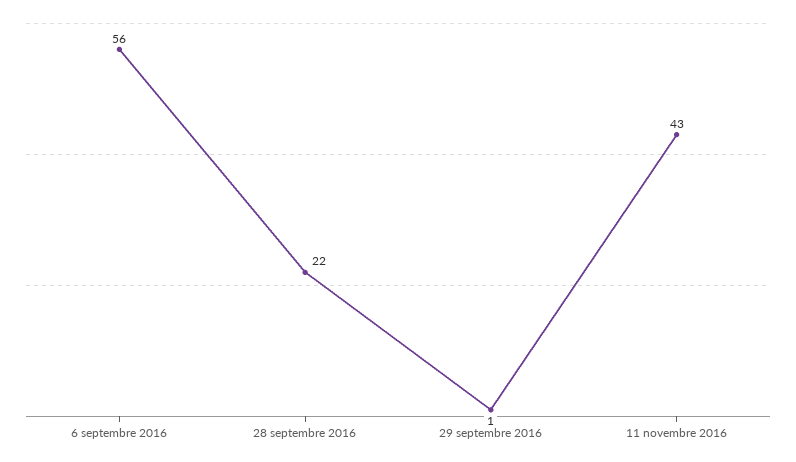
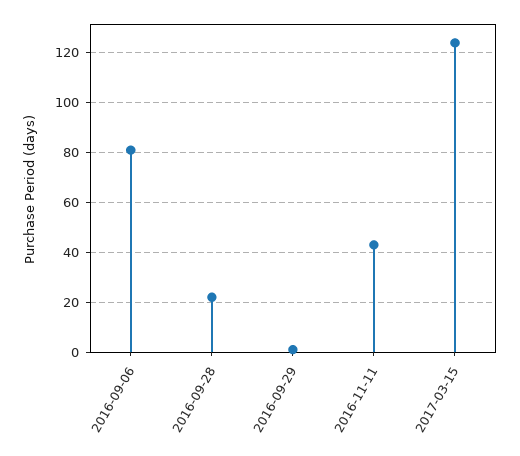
6 septembre 2016: 56 -> 80
2017-03-15: none -> 125

